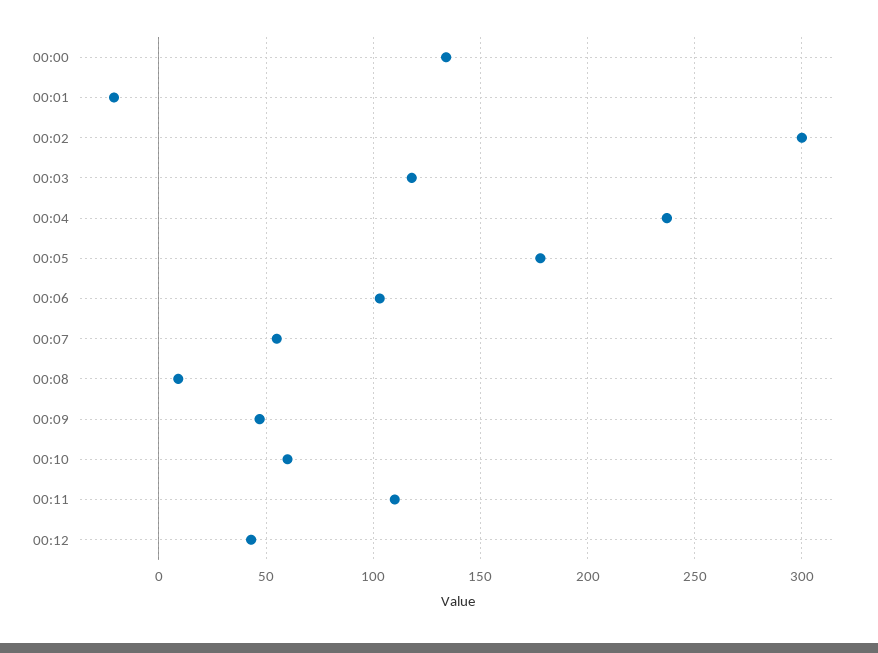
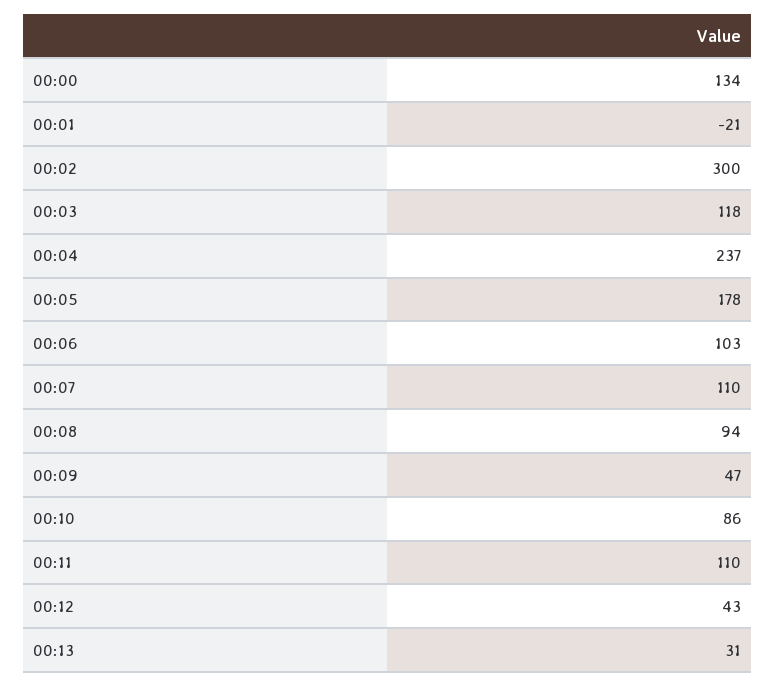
00:07: 55 -> 110
00:08: 10 -> 94
00:10: 60 -> 86
00:13: none -> 31

